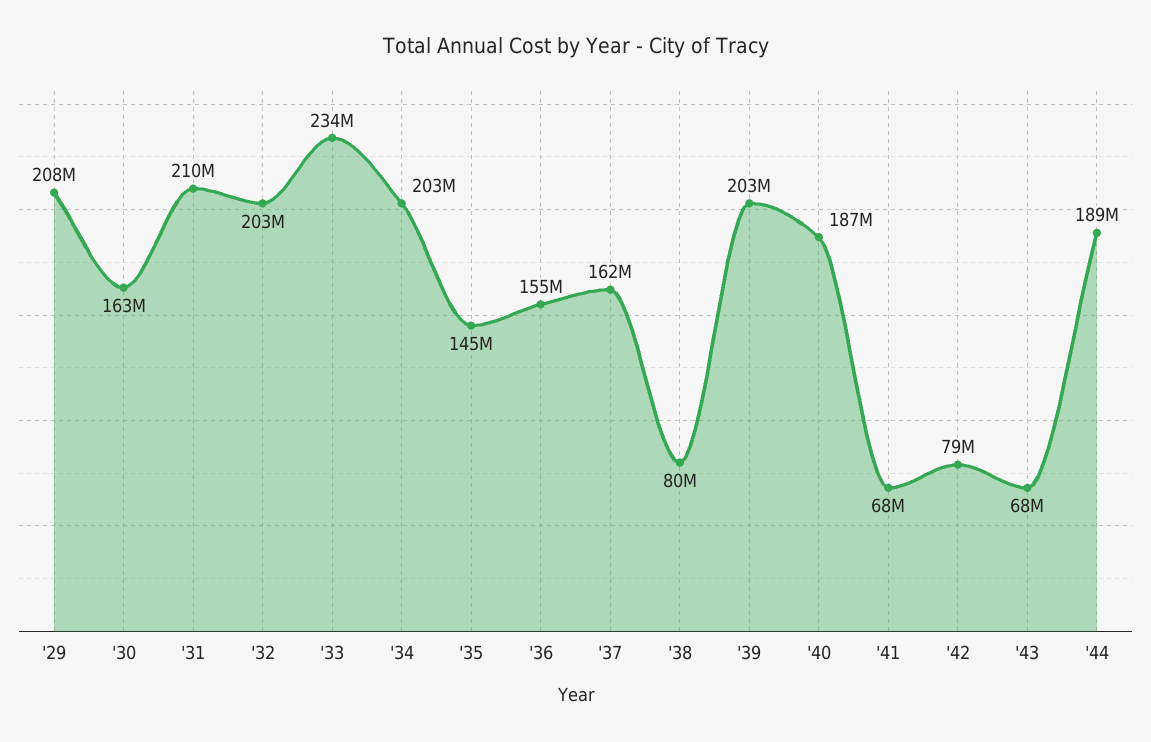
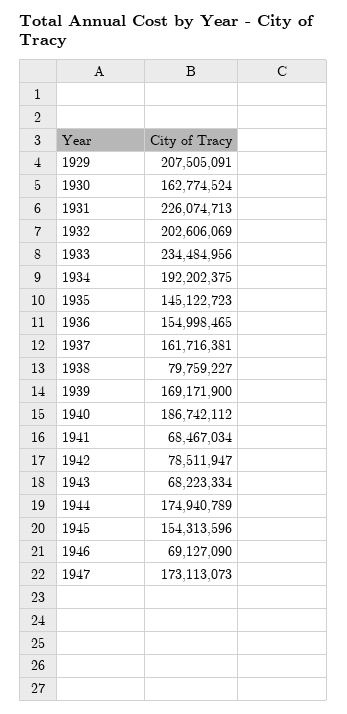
'31: 210000000 -> 226074713
'34: 203000000 -> 192202375
'39: 203000000 -> 169171900
'44: 189000000 -> 174940789
1945: none -> 154313596
1946: none -> 69127090
1947: none -> 173113073

